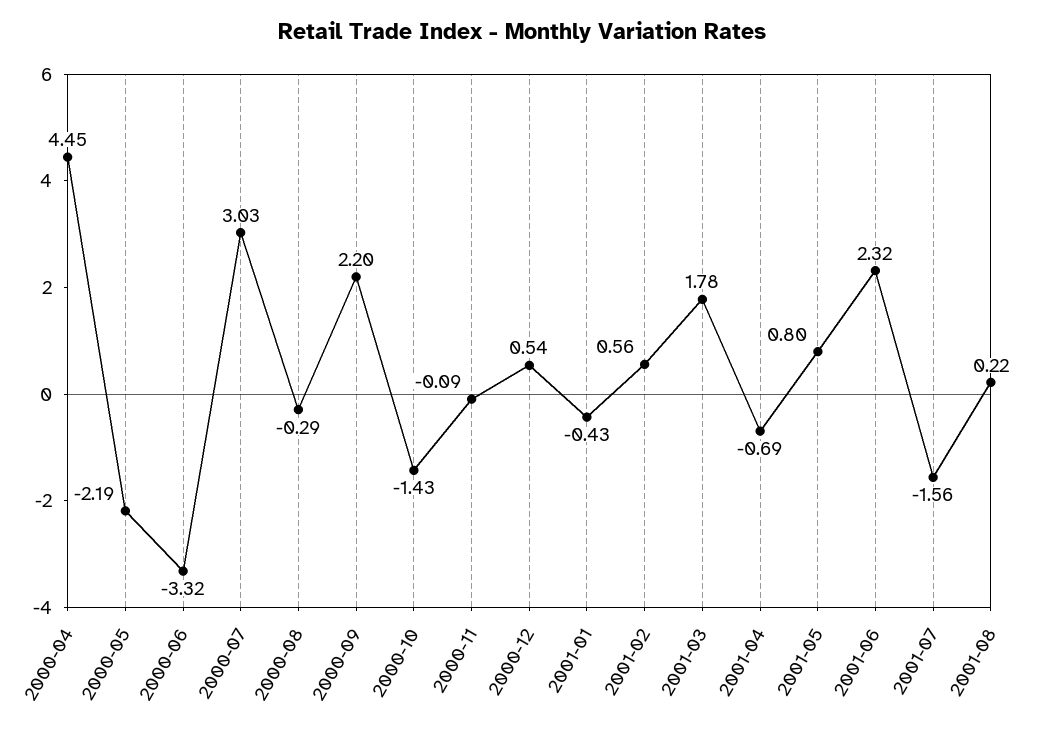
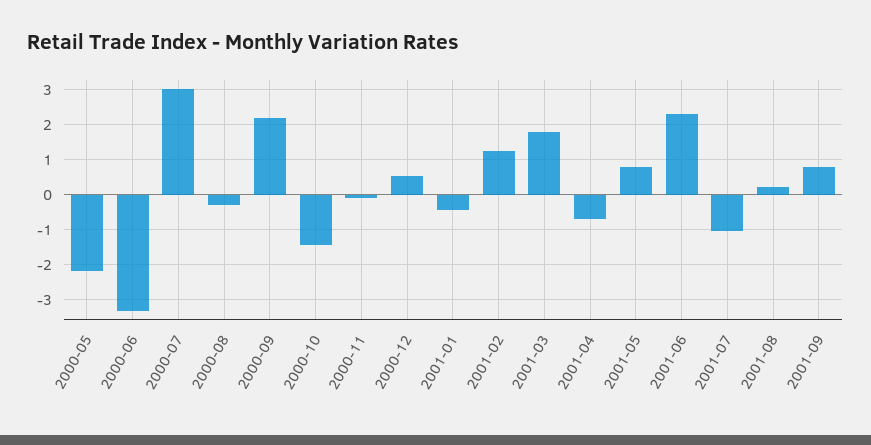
2000-04: 4.45 -> none
2001-02: 0.56 -> 1.2
2001-07: -1.56 -> -1
2001-09: none -> 0.8

